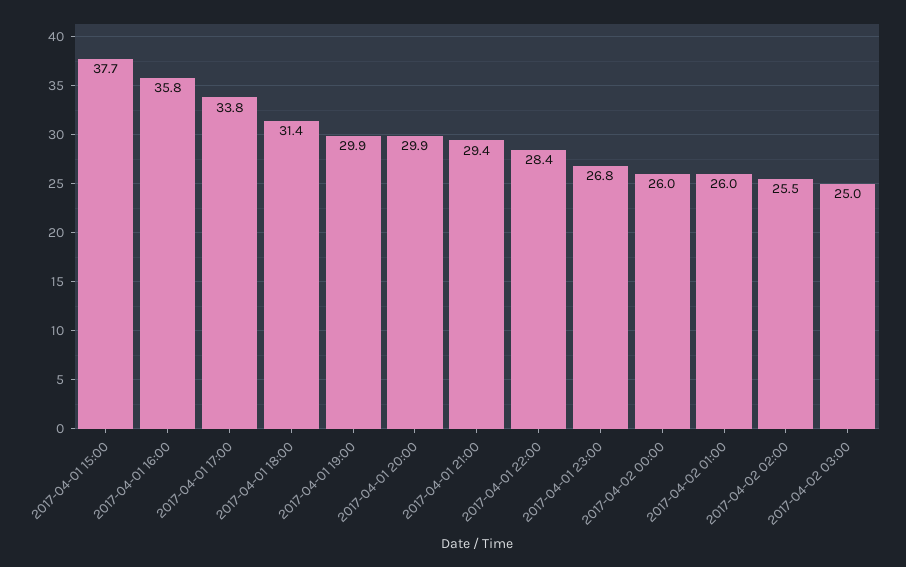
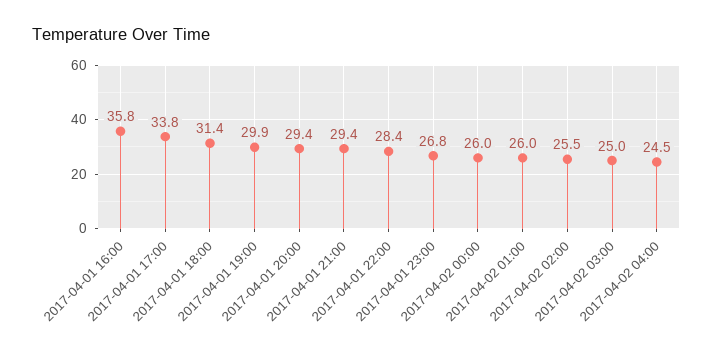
2017-04-01 15:00: 37.7 -> none
2017-04-01 20:00: 29.9 -> 29.4
2017-04-02 04:00: none -> 24.5

